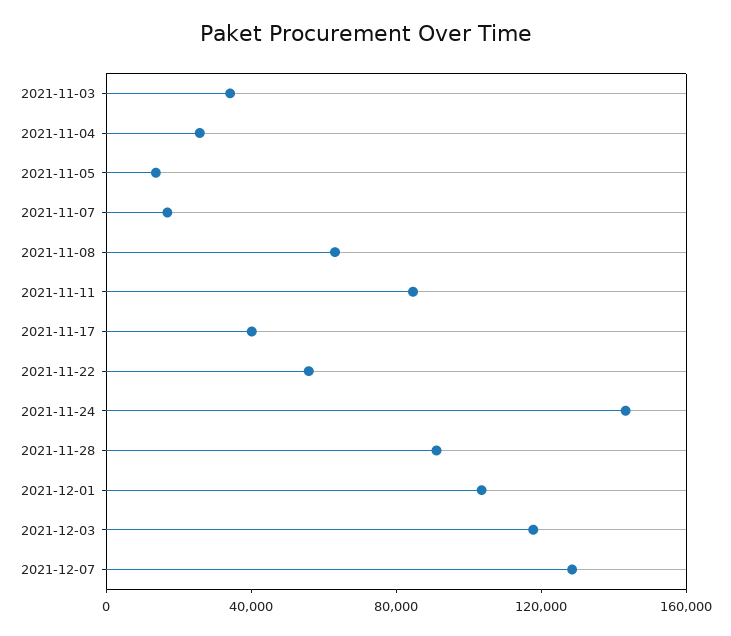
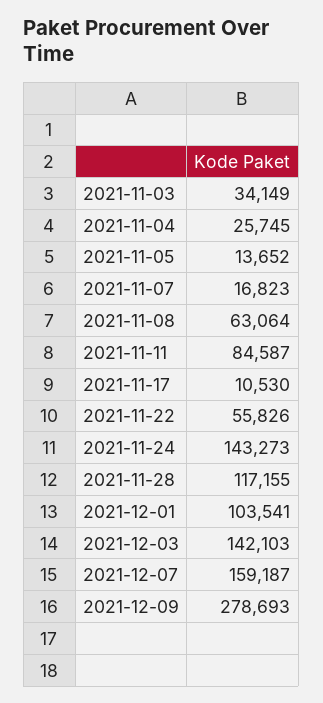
2021-11-17: 40000 -> 10530
2021-11-28: 90000 -> 117155
2021-12-03: 120000 -> 142103
2021-12-07: 130000 -> 159187
2021-12-09: none -> 278693

